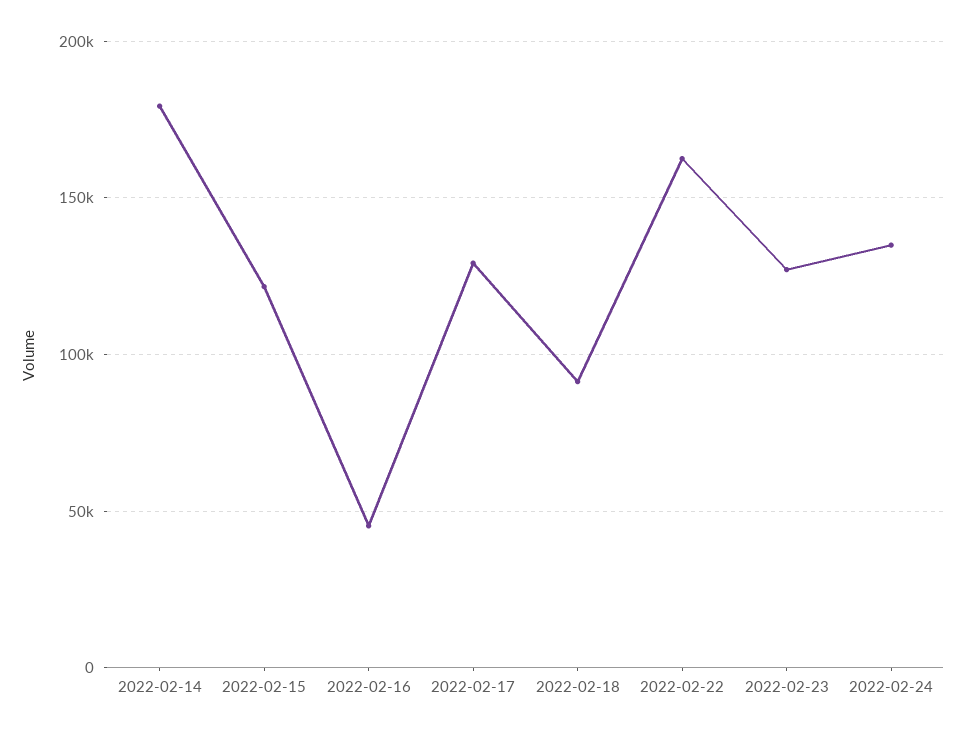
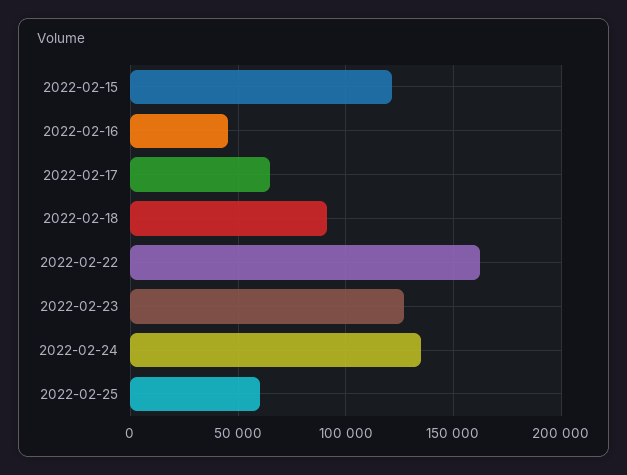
2022-02-14: 180000 -> none
2022-02-17: 130000 -> 65000
2022-02-25: none -> 60000

